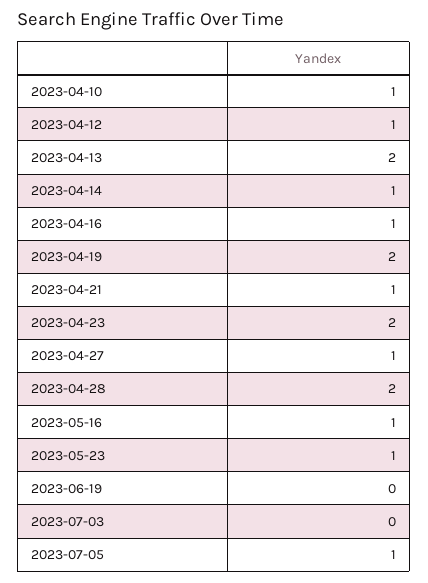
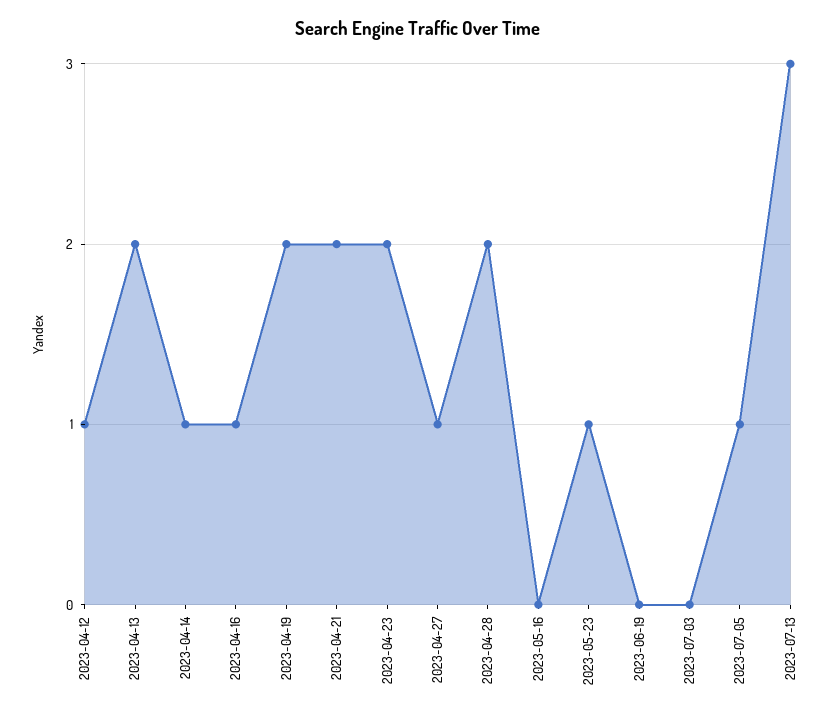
2023-04-10: 1 -> none
2023-04-21: 1 -> 2
2023-05-16: 1 -> 0
2023-07-13: none -> 3

